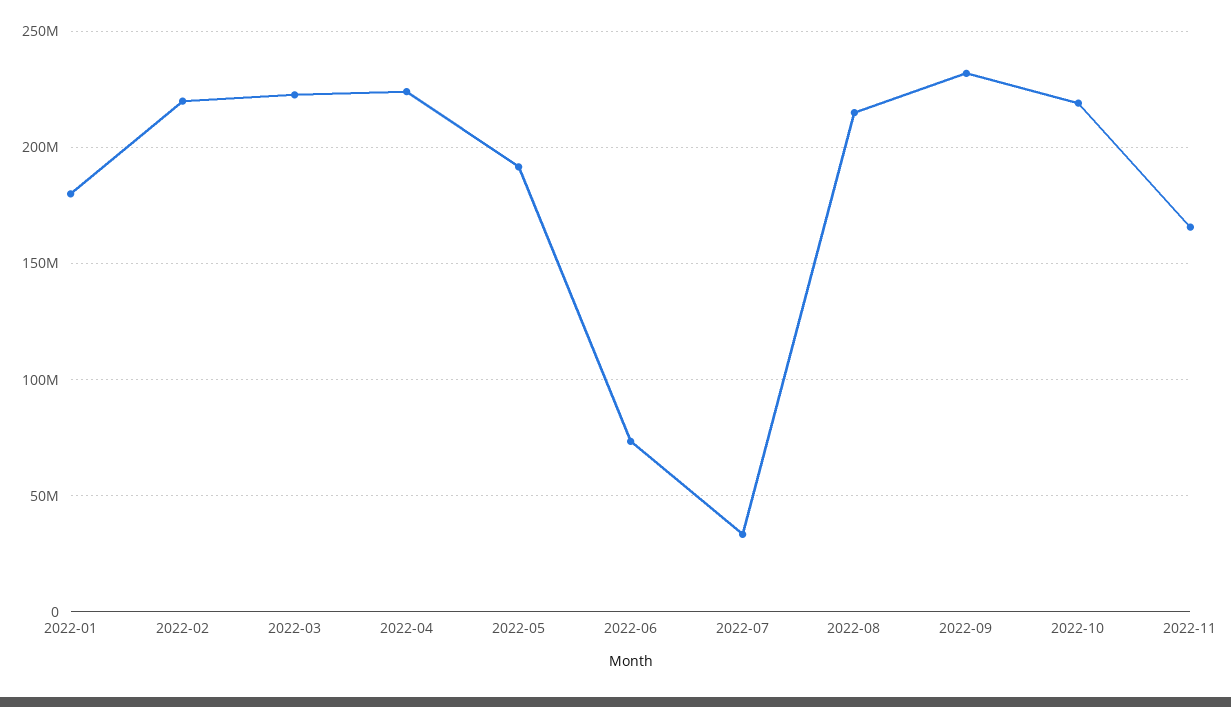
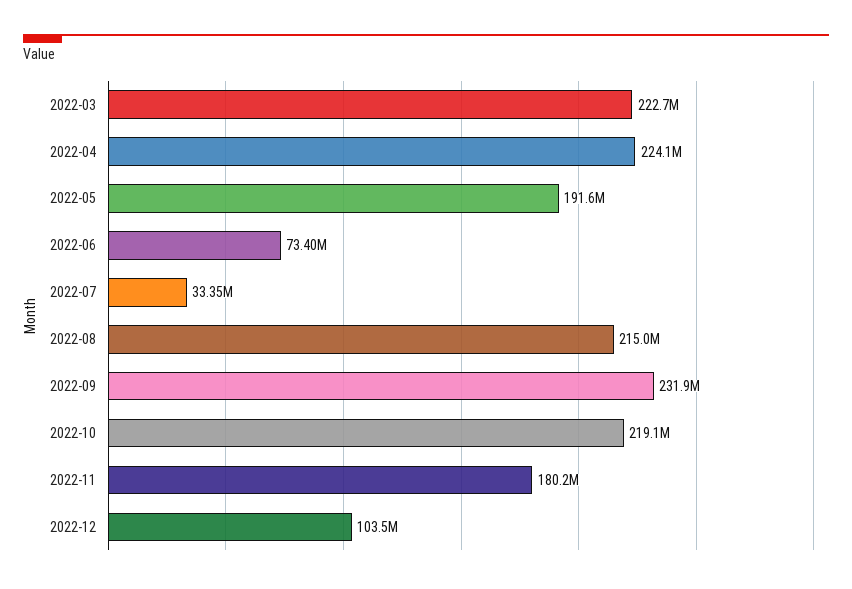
2022-01: 180000000 -> none
2022-02: 220000000 -> none
2022-11: 165000000 -> 180200000
2022-12: none -> 103500000

